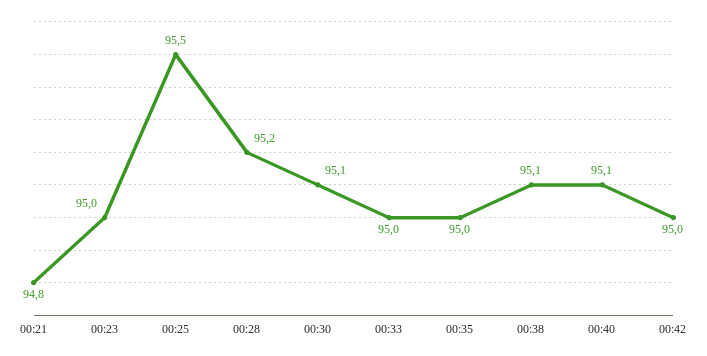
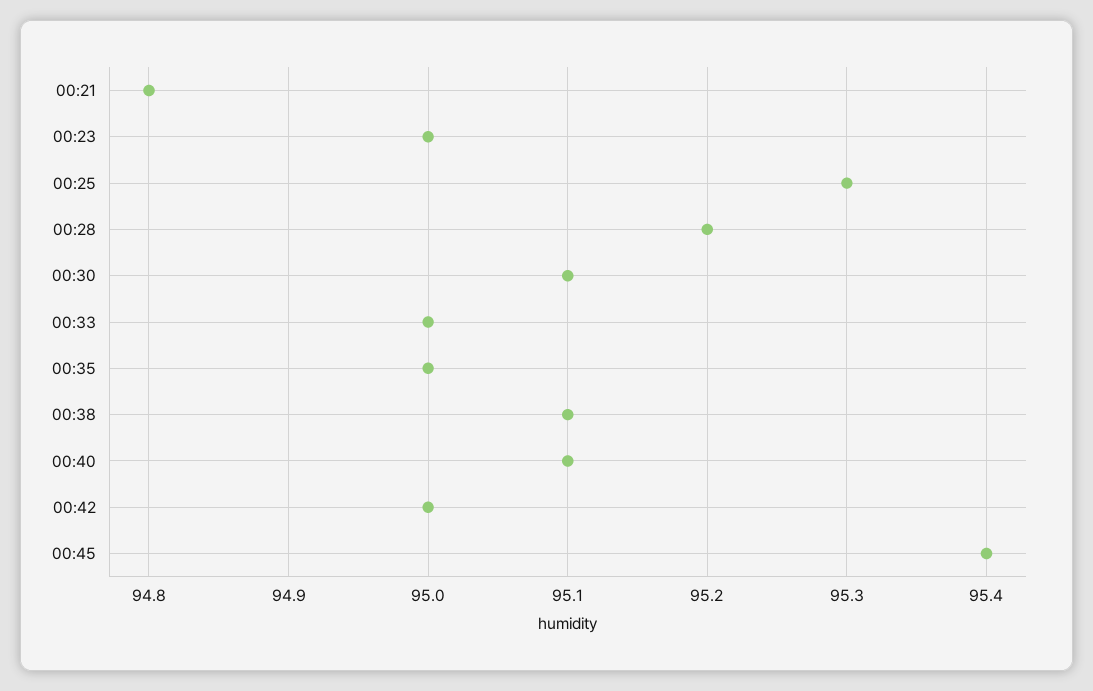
00:25: 95.5 -> 95.3
00:45: none -> 95.4

